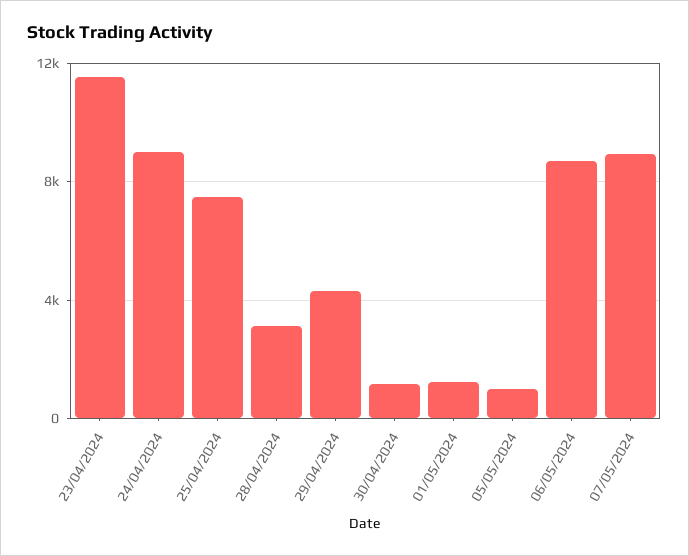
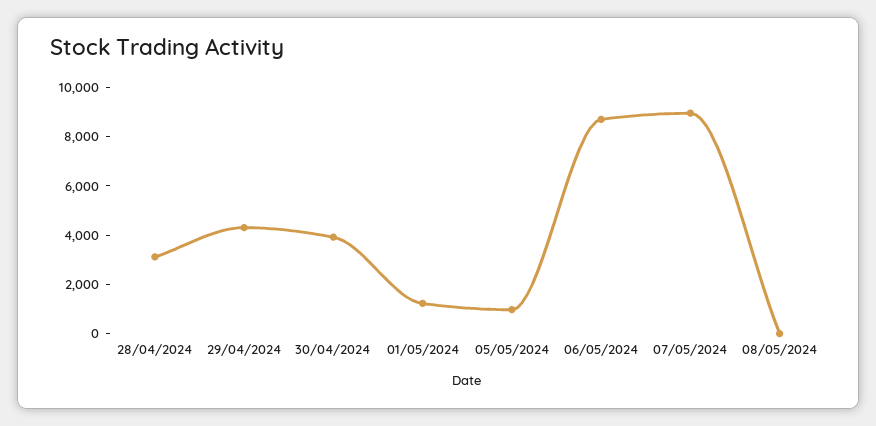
23/04/2024: 11500 -> none
24/04/2024: 9000 -> none
25/04/2024: 7500 -> none
30/04/2024: 1000 -> 4000
08/05/2024: none -> 0

